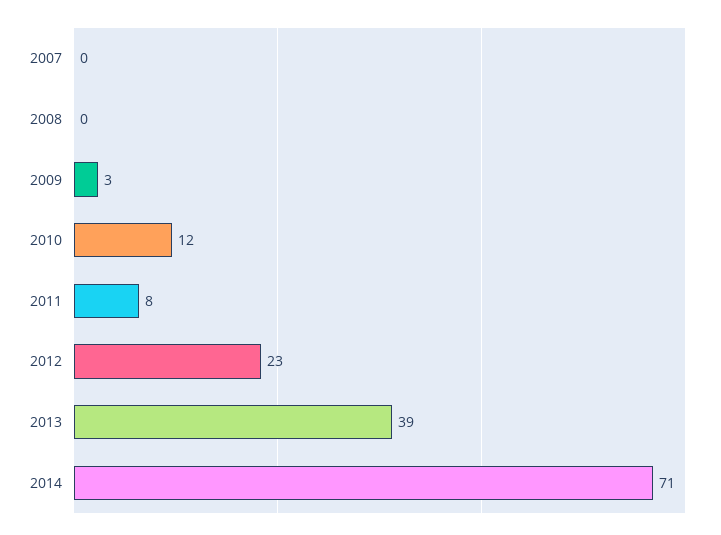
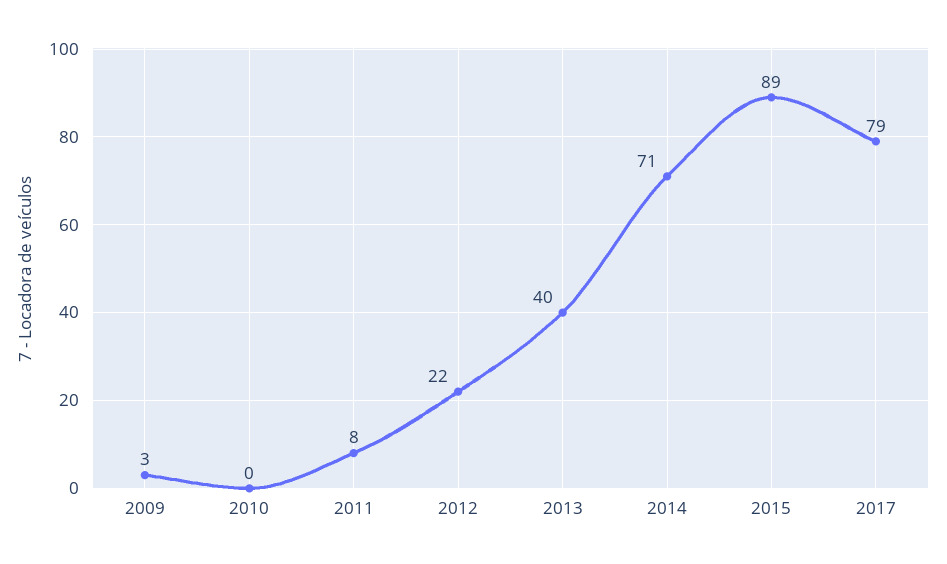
2007: 0 -> none
2008: 0 -> none
2010: 12 -> 0
2012: 23 -> 22
2013: 39 -> 40
2015: none -> 89
2017: none -> 79

